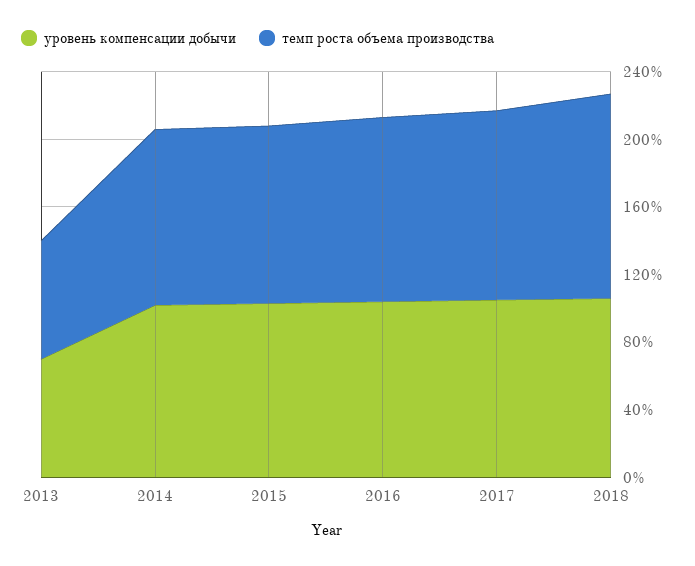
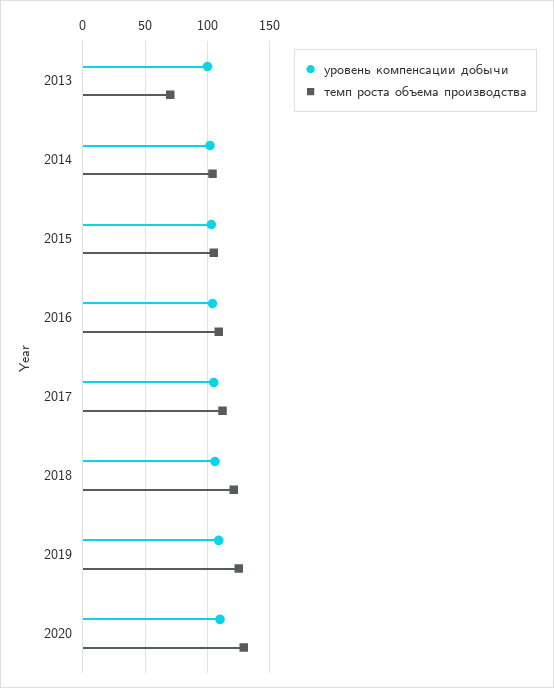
уровень компенсации добычи, 2013: 70 -> 100
уровень компенсации добычи, 2019: none -> 110
темп роста объема производства, 2019: none -> 125
уровень компенсации добычи, 2020: none -> 110
темп роста объема производства, 2020: none -> 130

